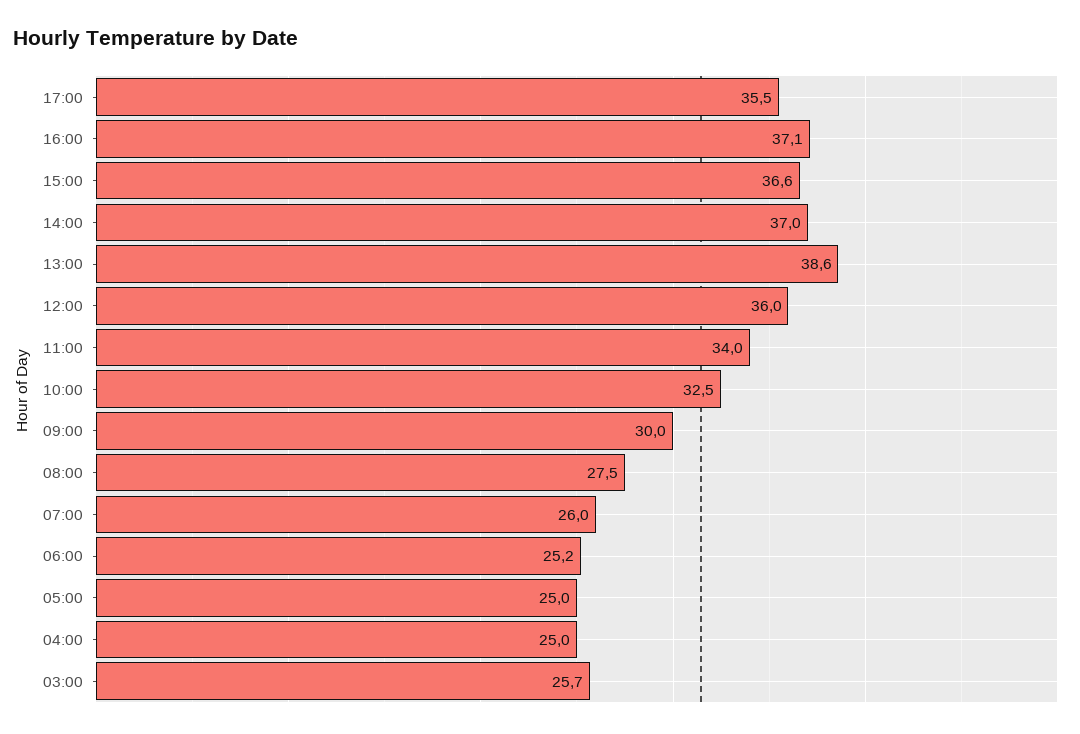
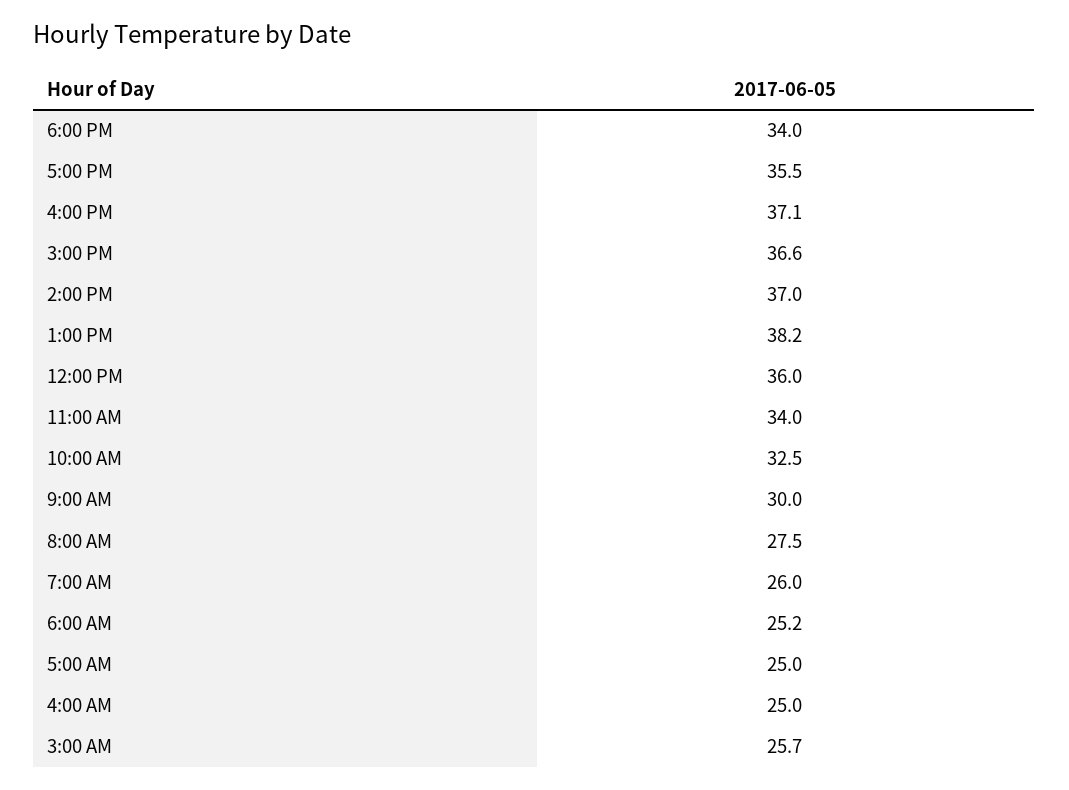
13:00: 38.6 -> 38.2
6:00 PM: none -> 34

